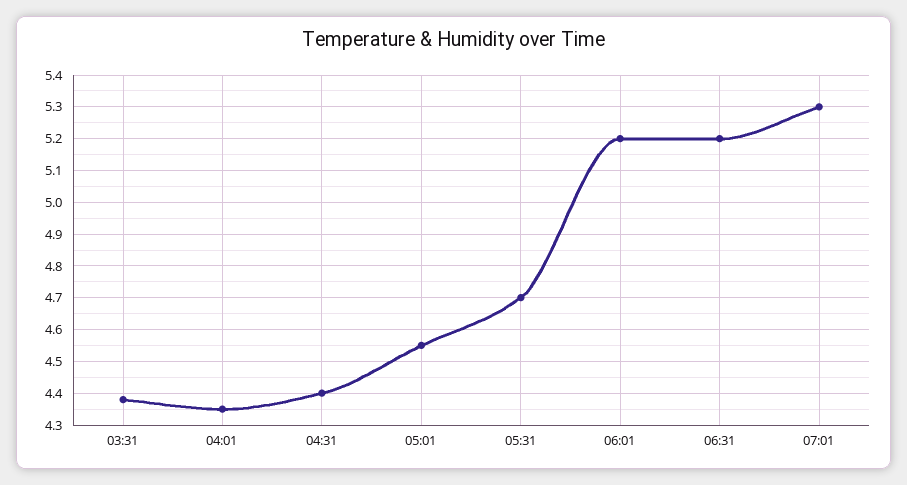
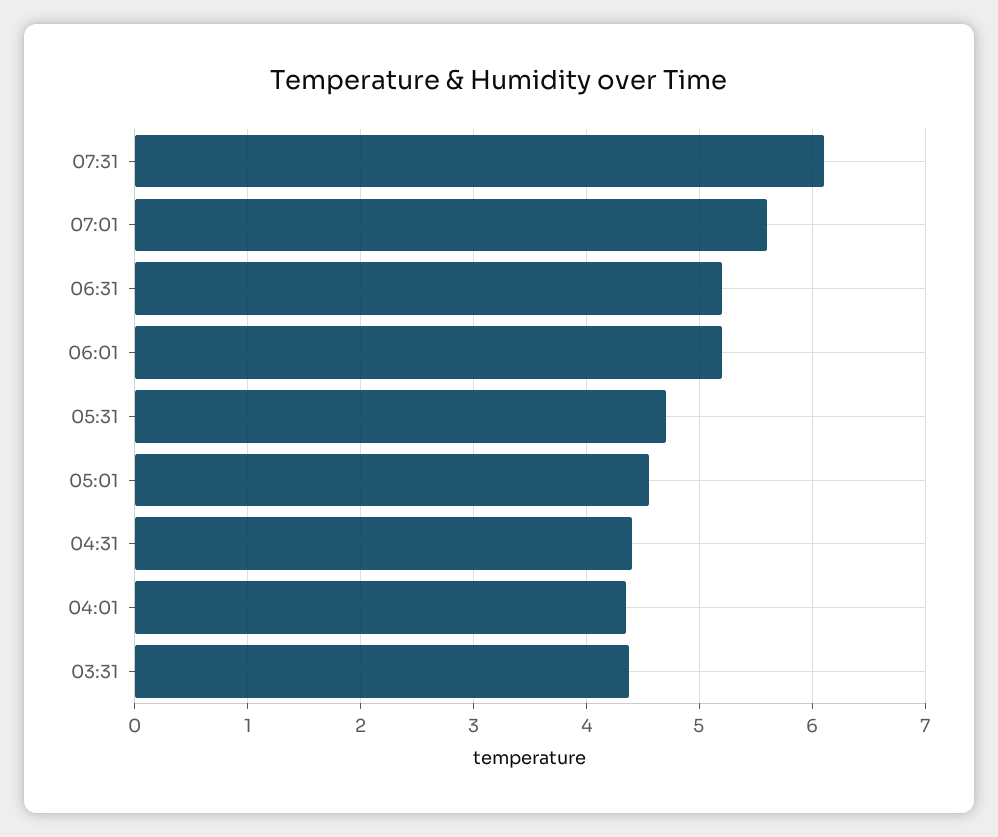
07:01: 5.3 -> 5.6
07:31: none -> 6.1

